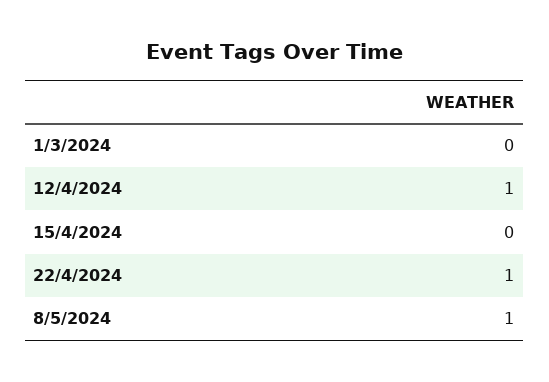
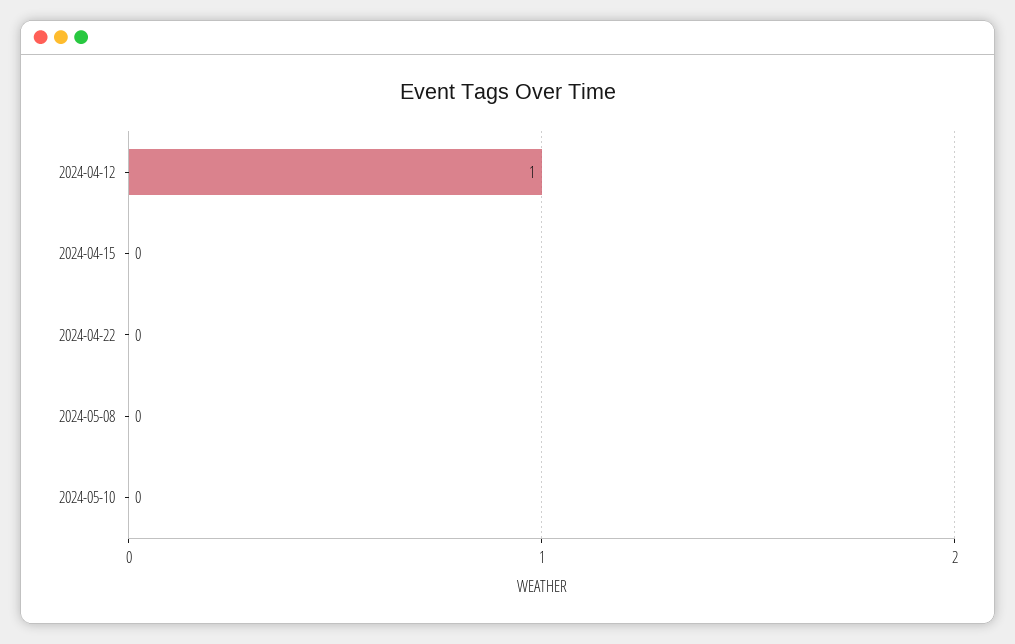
1/3/2024: 0 -> none
22/4/2024: 1 -> 0
8/5/2024: 1 -> 0
2024-05-10: none -> 0

